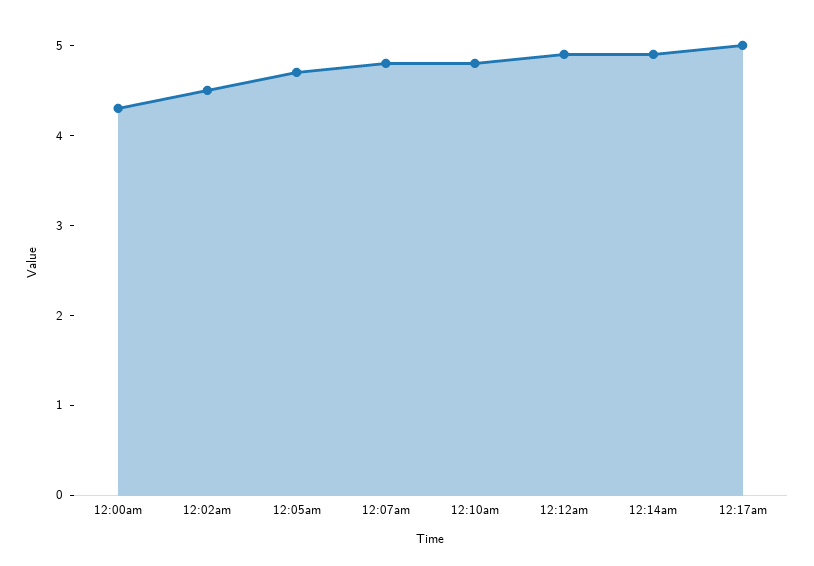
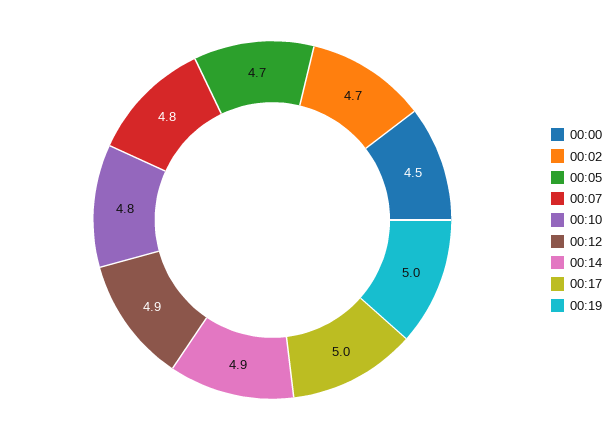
12:00am: 4.3 -> 4.5
12:02am: 4.5 -> 4.7
00:19: none -> 5

